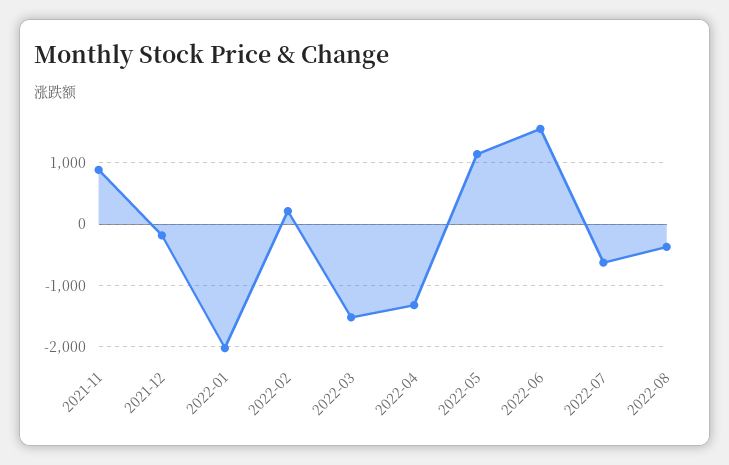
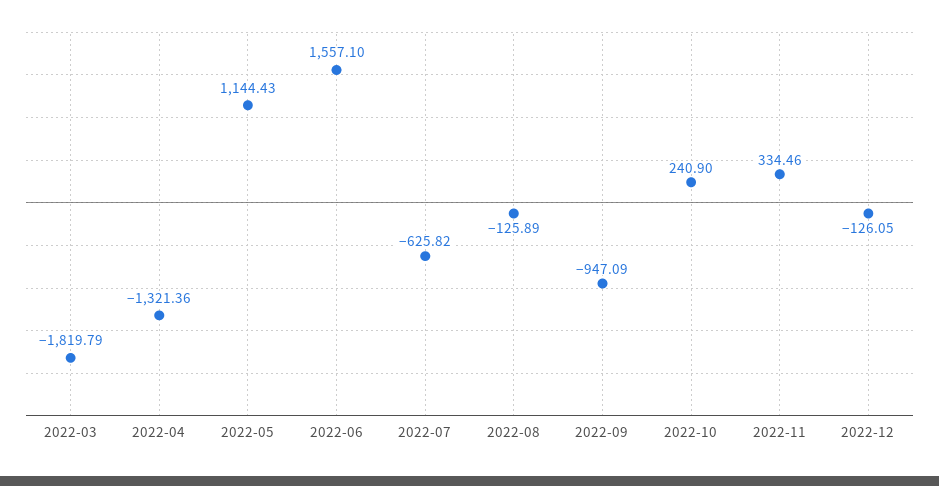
2021-11: 900 -> none
2021-12: -200 -> none
2022-01: -2000 -> none
2022-02: 200 -> none
2022-03: -1500 -> -1819.79
2022-08: -400 -> -125.89
2022-09: none -> -947.09
2022-10: none -> 240.9
2022-11: none -> 334.46
2022-12: none -> -126.05

